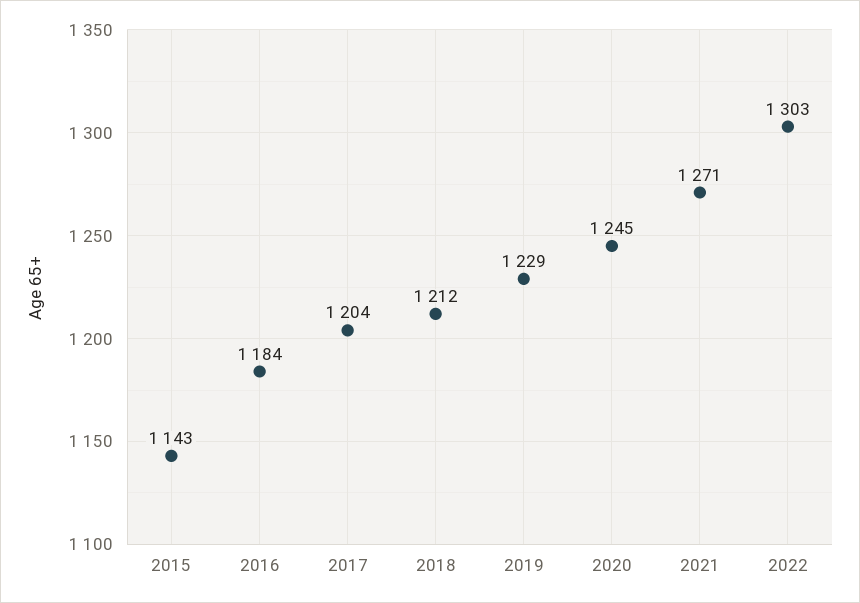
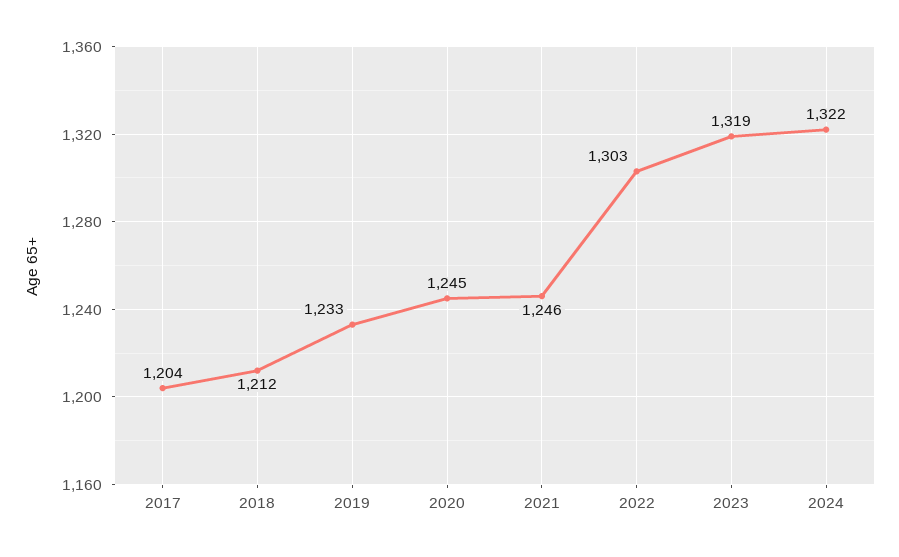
2015: 1143 -> none
2016: 1184 -> none
2019: 1229 -> 1233
2021: 1271 -> 1246
2023: none -> 1319
2024: none -> 1322

